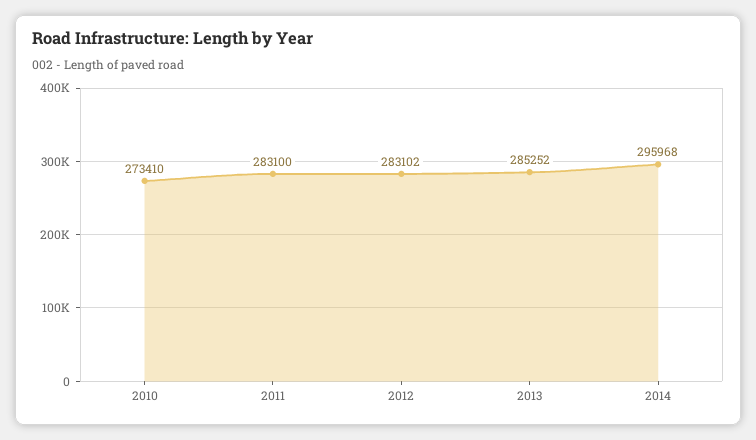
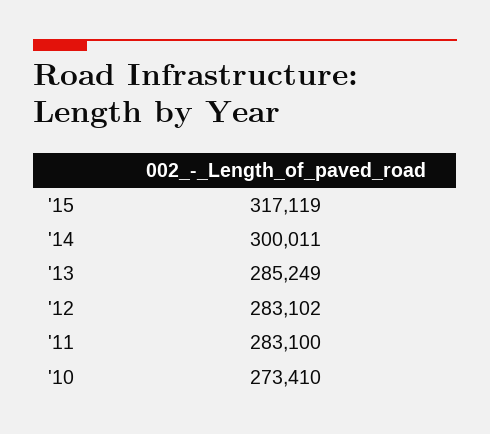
2013: 285252 -> 285249
2014: 295968 -> 300011
'15: none -> 317119

